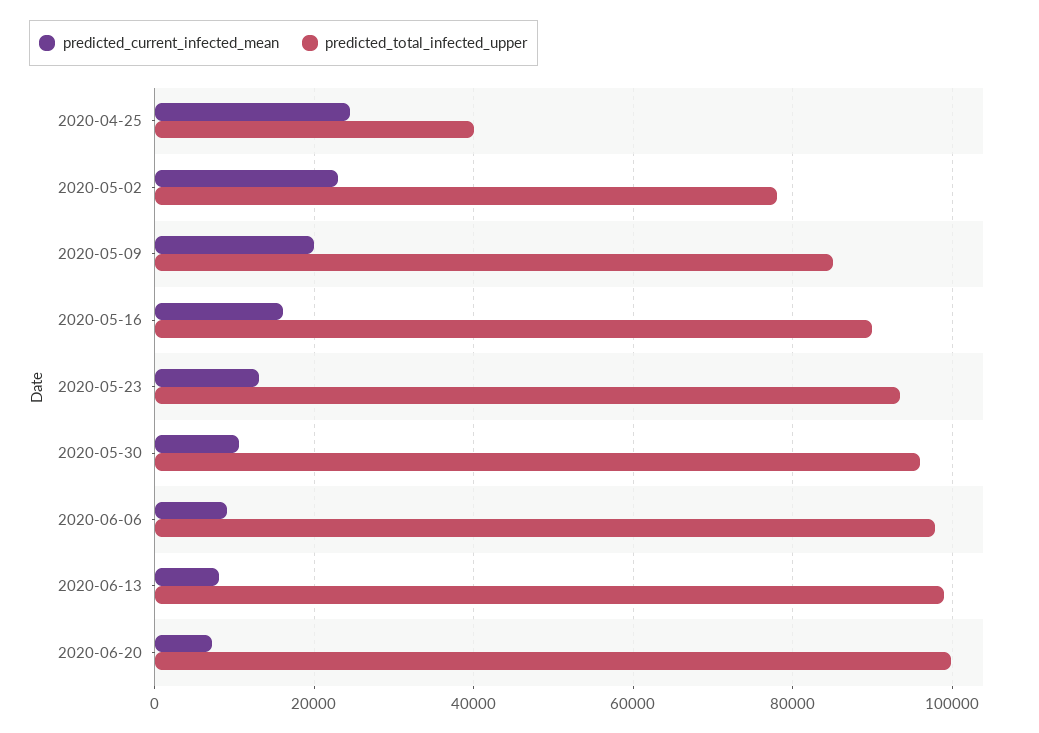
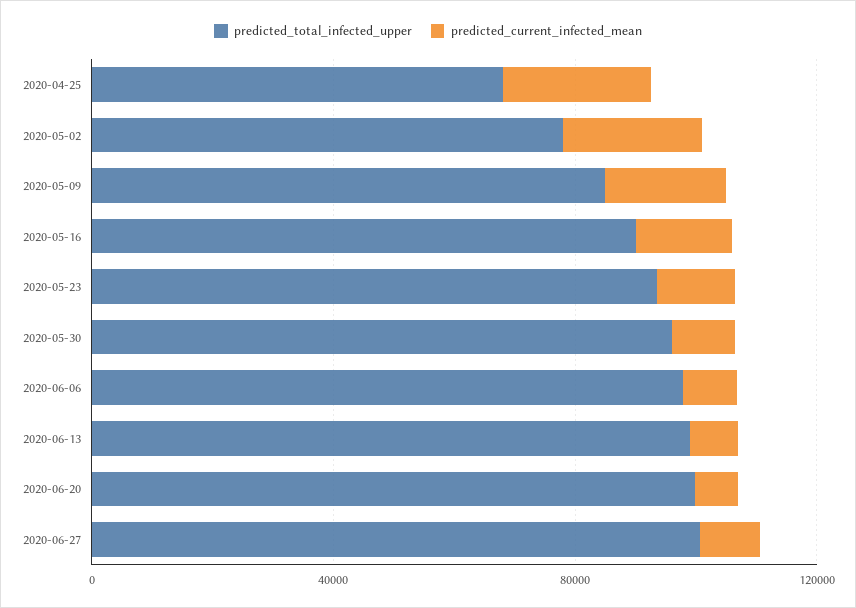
predicted_total_infected_upper, 2020-04-25: 40000 -> 70000
predicted_total_infected_upper, 2020-06-27: none -> 100000
predicted_current_infected_mean, 2020-06-27: none -> 10000

